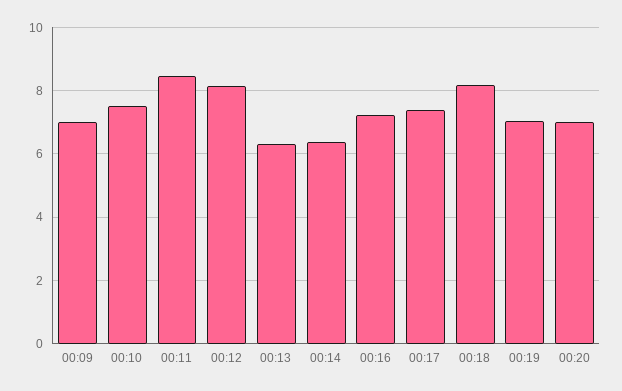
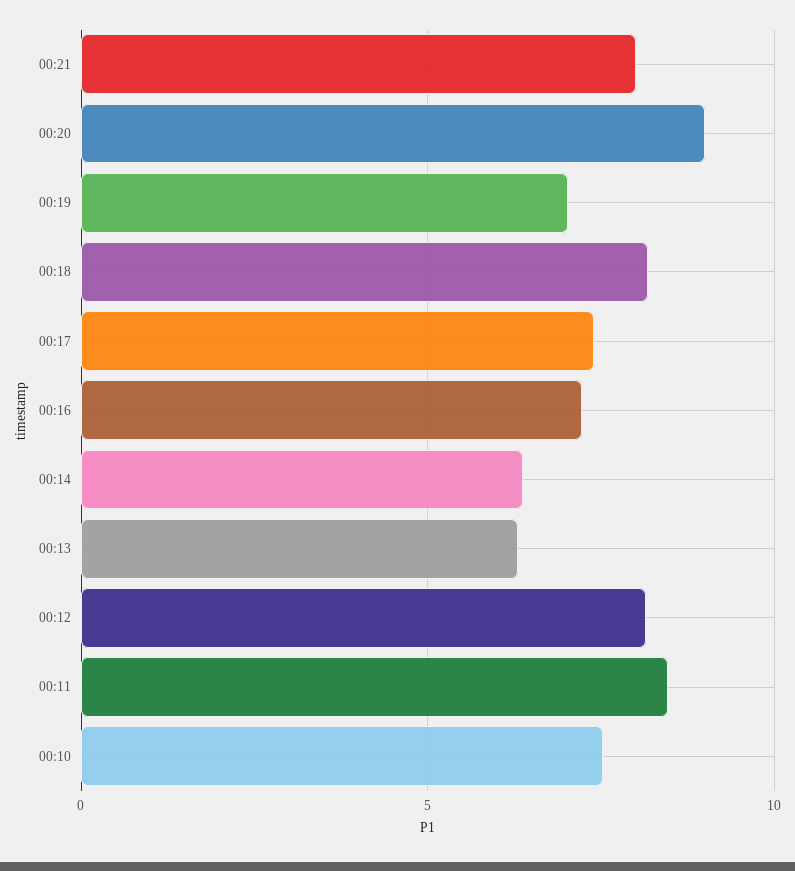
00:09: 7 -> none
00:20: 7 -> 9
00:21: none -> 8

